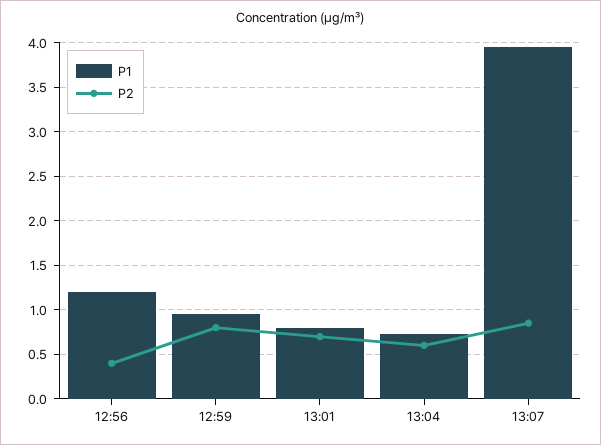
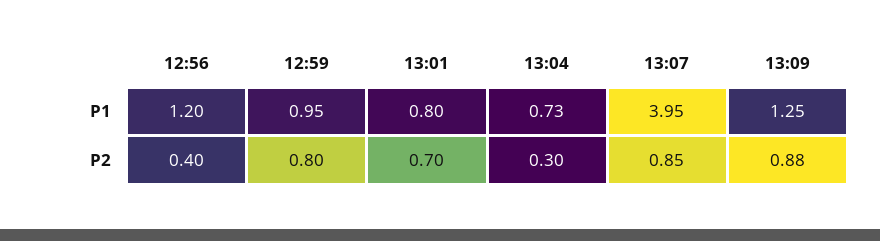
P2, 13:04: 0.6 -> 0.3
P1, 13:09: none -> 1.25
P2, 13:09: none -> 0.88

